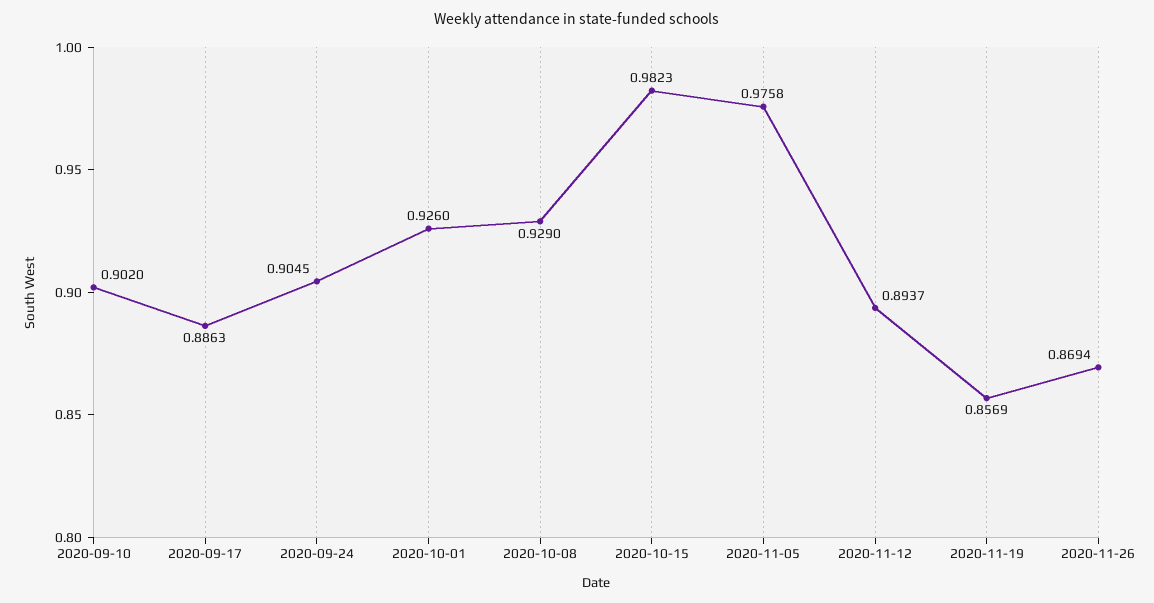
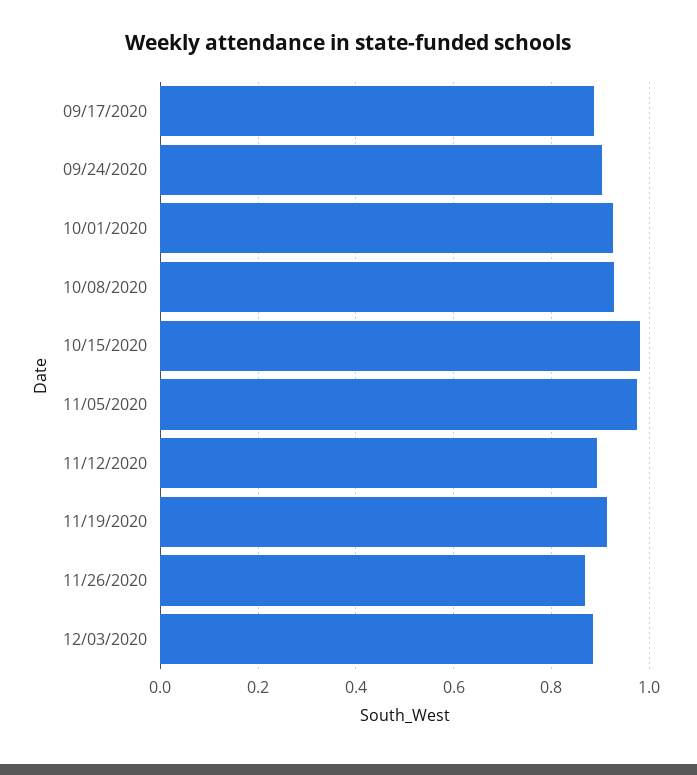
2020-09-10: 0.902 -> none
2020-11-19: 0.8569 -> 0.92
12/03/2020: none -> 0.88

